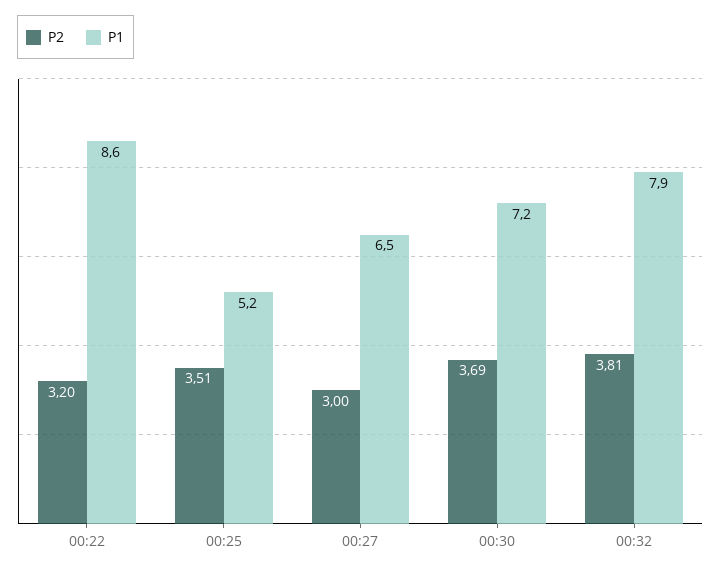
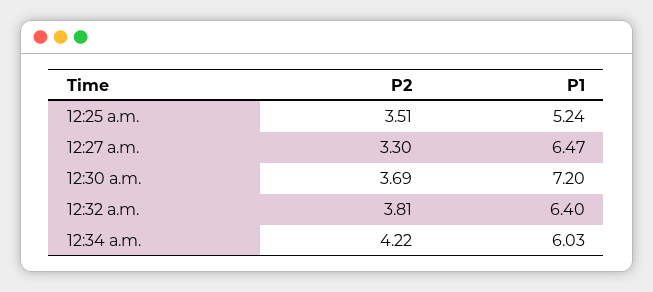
P2, 00:22: 3.2 -> none
P1, 00:22: 8.6 -> none
P2, 00:27: 3 -> 3.3
P1, 00:32: 7.9 -> 6.4
P2, 12:34 a.m.: none -> 4.22
P1, 12:34 a.m.: none -> 6.03

